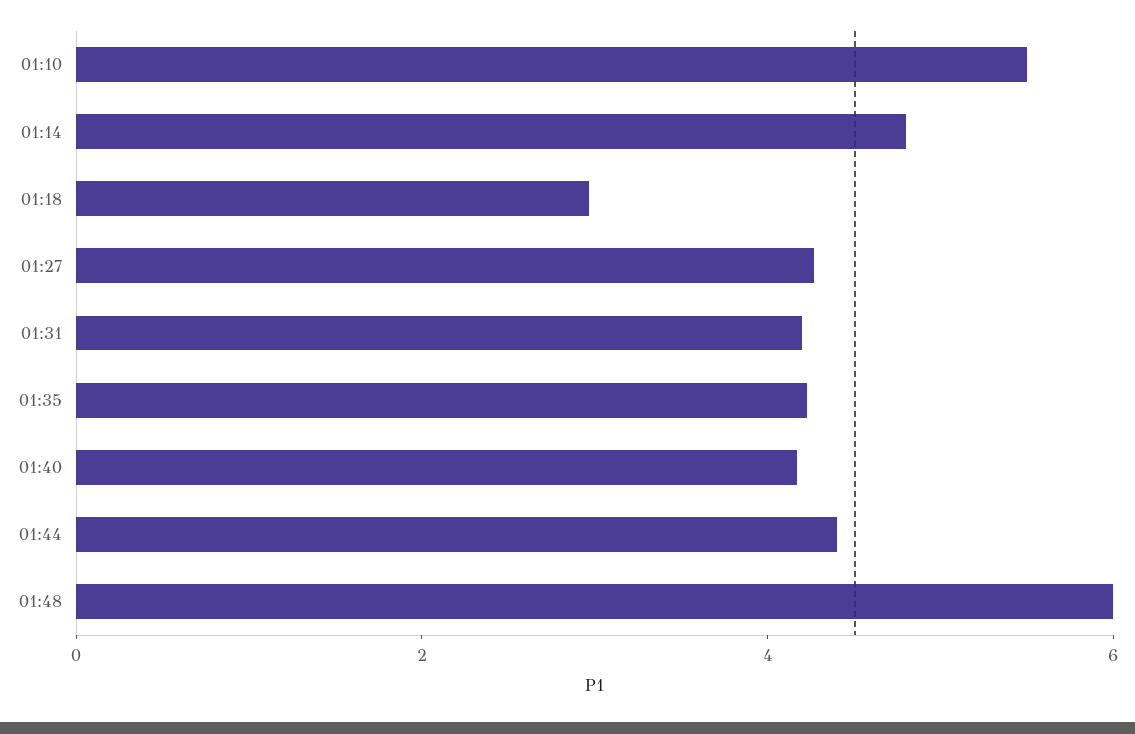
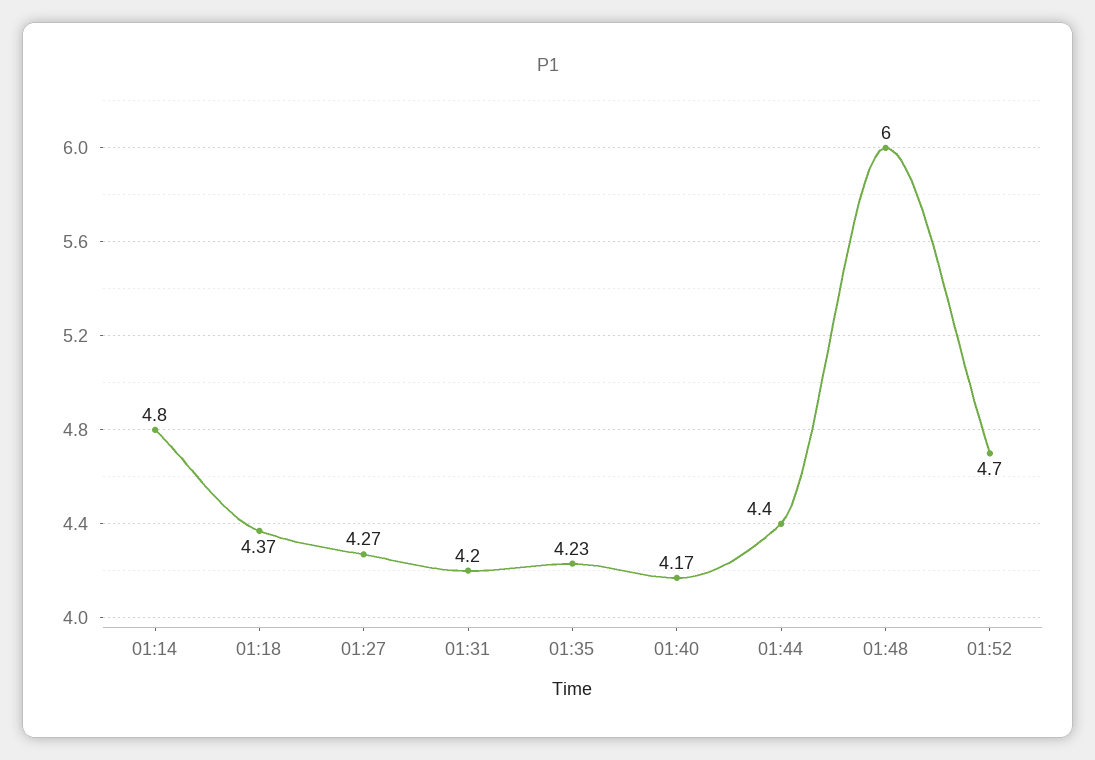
01:10: 5.5 -> none
01:18: 3 -> 4.37
01:52: none -> 4.7

